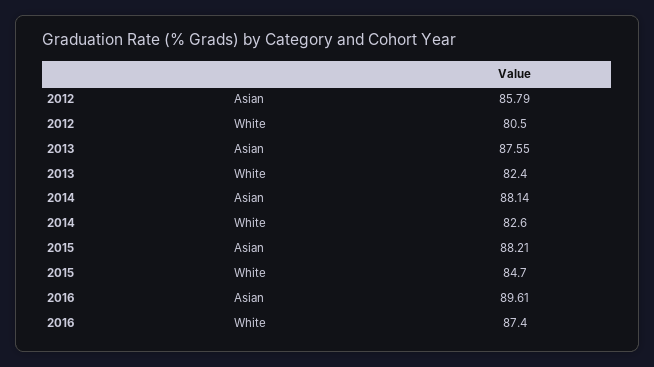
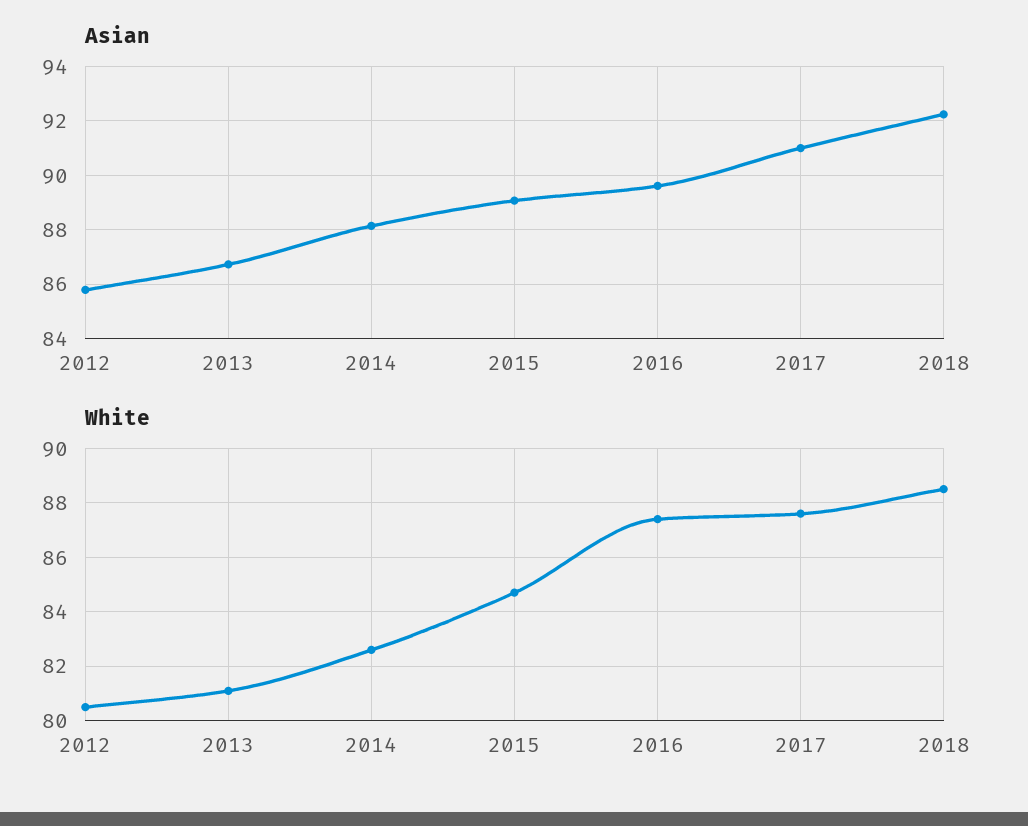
Asian, 2013: 87.55 -> 86.75
White, 2013: 82.4 -> 81
Asian, 2015: 88.21 -> 89
Asian, 2017: none -> 91
Asian, 2018: none -> 92.25
White, 2017: none -> 87.5
White, 2018: none -> 88.5

